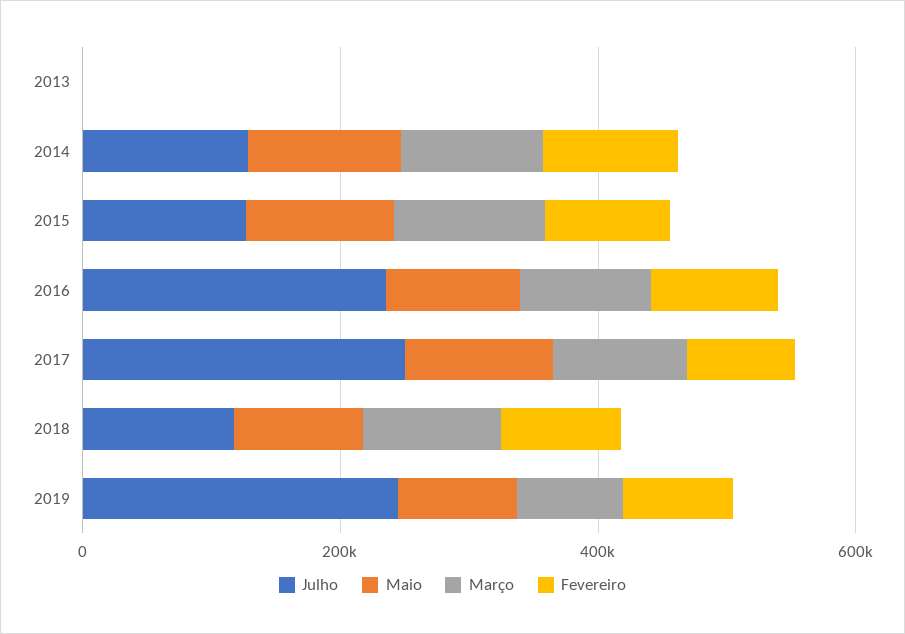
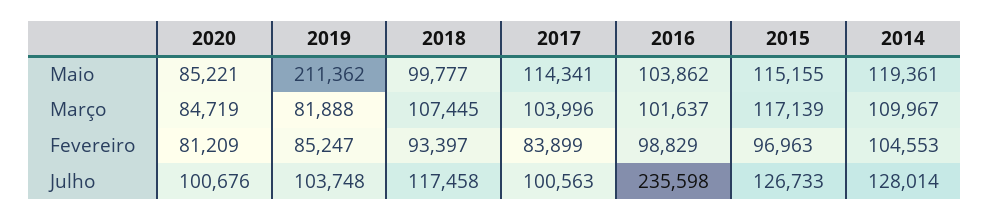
Julho, 2013: 0 -> none
Maio, 2013: 0 -> none
Março, 2013: 0 -> none
Fevereiro, 2013: 0 -> none
Julho, 2017: 250000 -> 100563
Julho, 2019: 250000 -> 103748
Maio, 2019: 100000 -> 211362
Maio, 2020: none -> 85221
Março, 2020: none -> 84719
Fevereiro, 2020: none -> 81209
Julho, 2020: none -> 100676

